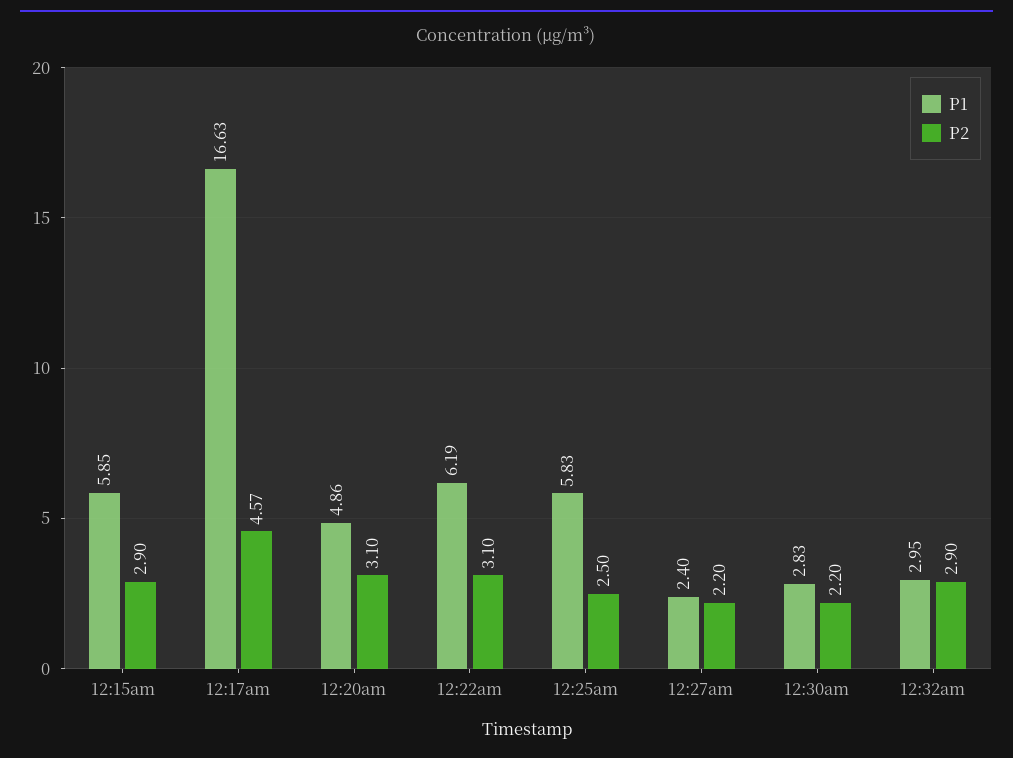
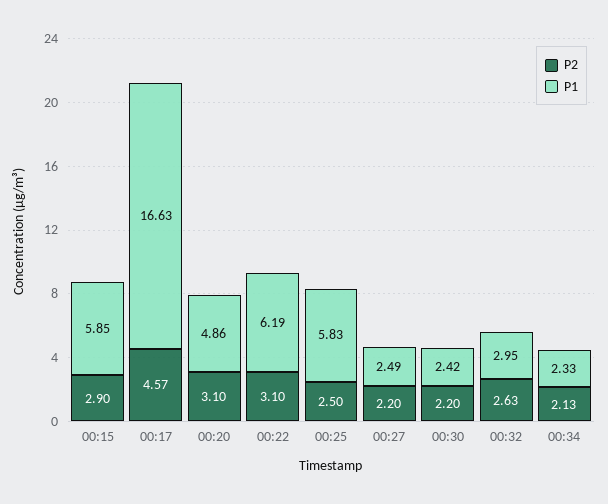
P1, 12:27am: 2.4 -> 2.49
P1, 12:30am: 2.83 -> 2.42
P2, 12:32am: 2.9 -> 2.63
P2, 00:34: none -> 2.13
P1, 00:34: none -> 2.33

